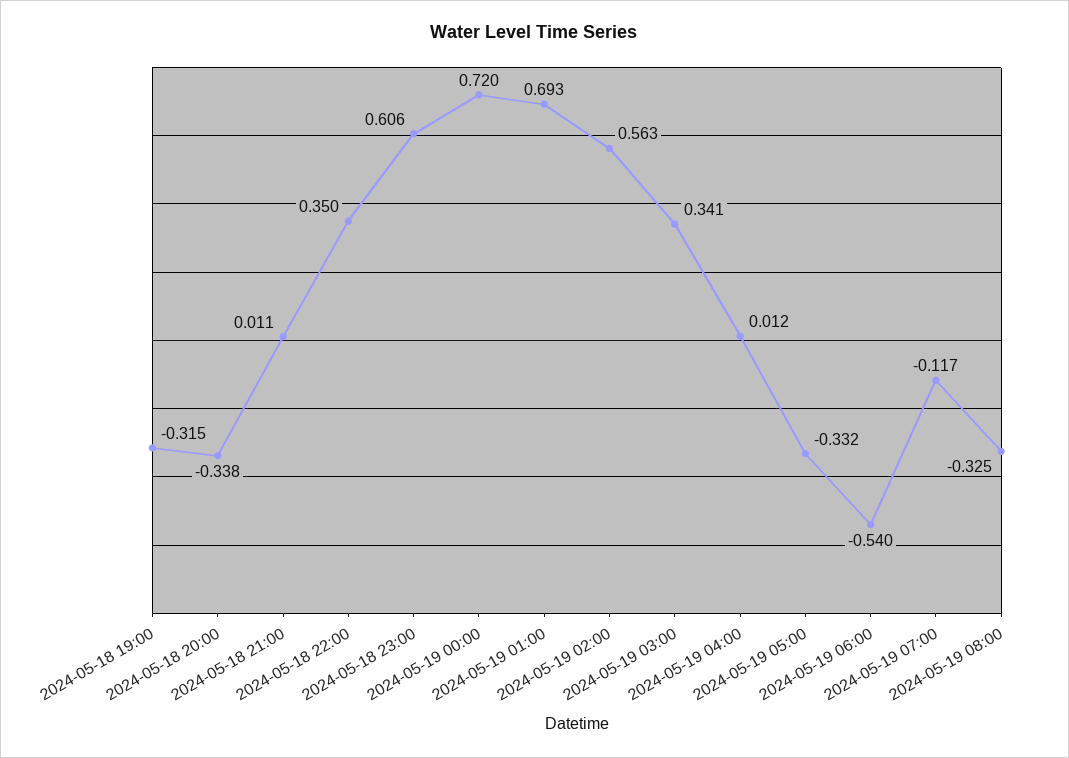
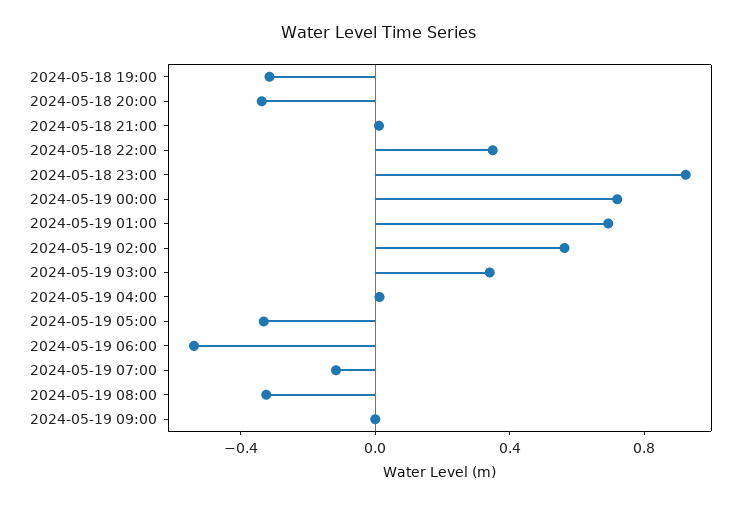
2024-05-18 23:00: 0.606 -> 0.9
2024-05-19 09:00: none -> 0

